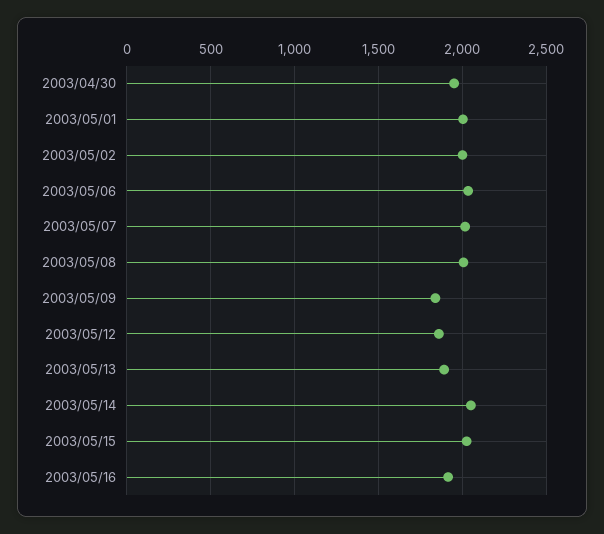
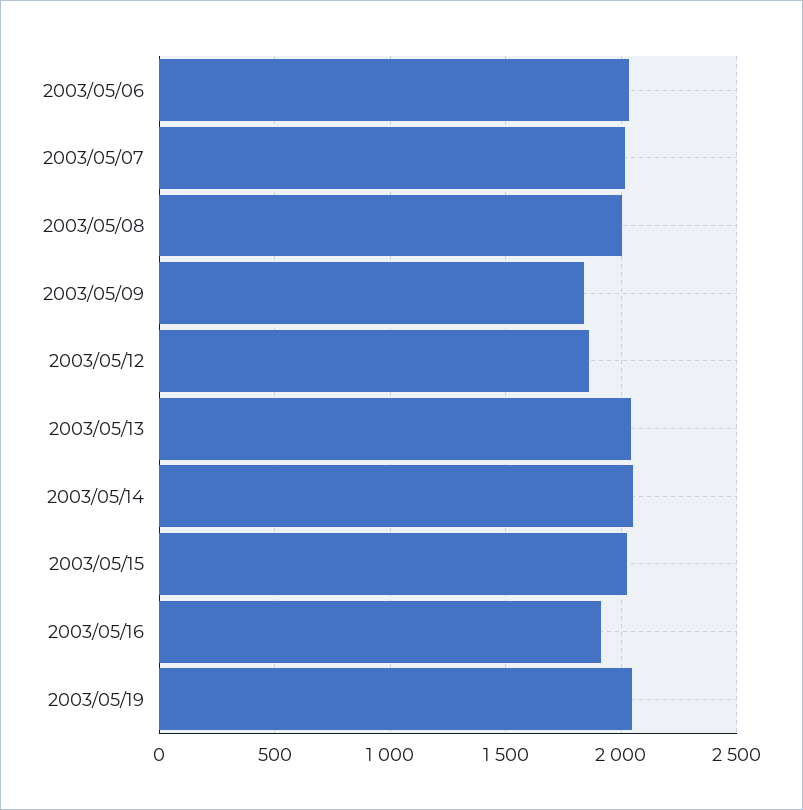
2003/04/30: 1950 -> none
2003/05/01: 2000 -> none
2003/05/02: 2000 -> none
2003/05/13: 1900 -> 2050
2003/05/19: none -> 2050

